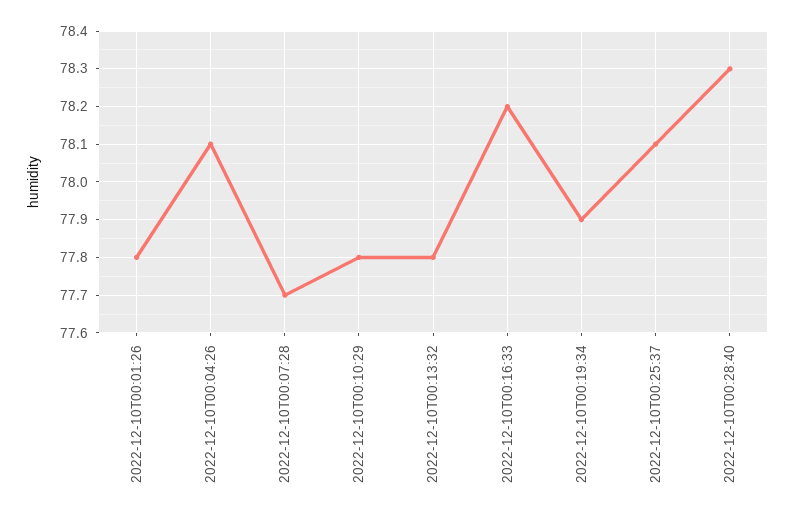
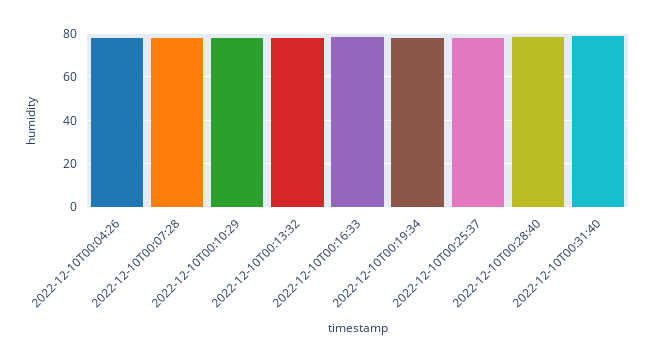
2022-12-10T00:01:26: 77.8 -> none
2022-12-10T00:31:40: none -> 80

